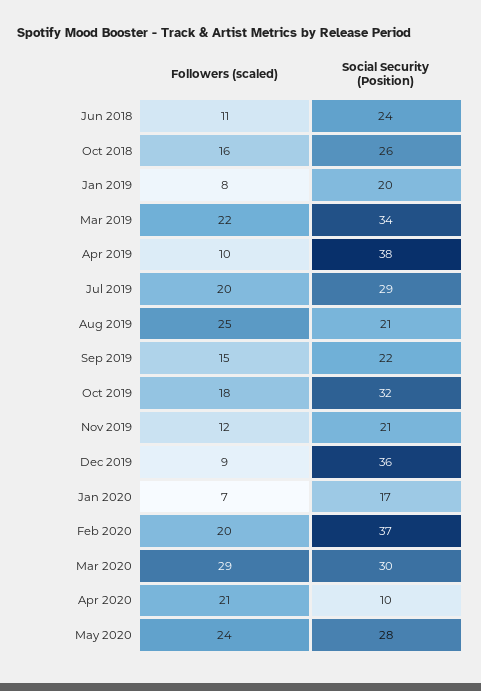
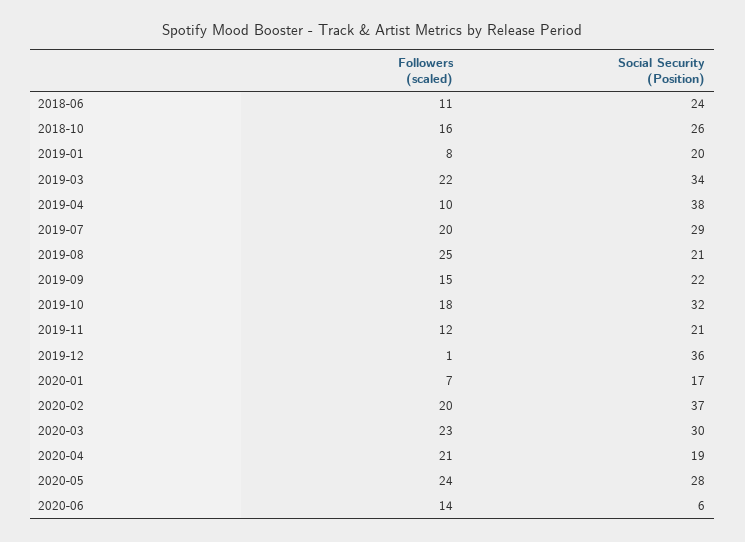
Followers (scaled), Dec 2019: 9 -> 1
Followers (scaled), Mar 2020: 29 -> 23
Social Security (Position), Apr 2020: 10 -> 19
Followers (scaled), 2020-06: none -> 14
Social Security (Position), 2020-06: none -> 6

